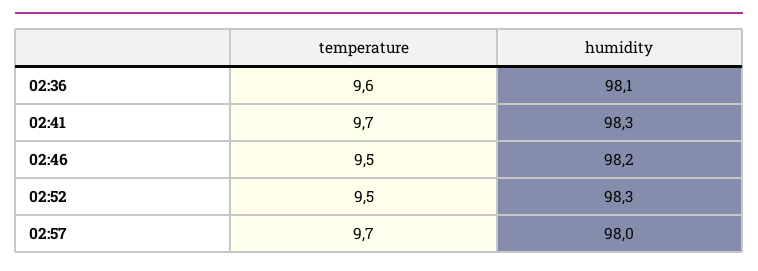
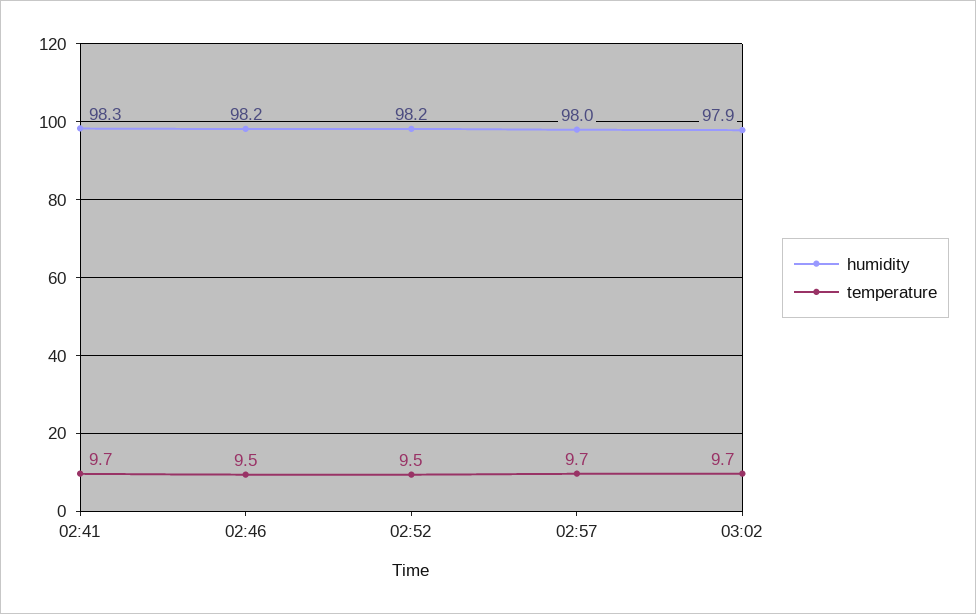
temperature, 02:36: 9.6 -> none
humidity, 02:36: 98.1 -> none
humidity, 02:52: 98.3 -> 98.2
humidity, 03:02: none -> 97.9
temperature, 03:02: none -> 9.7

